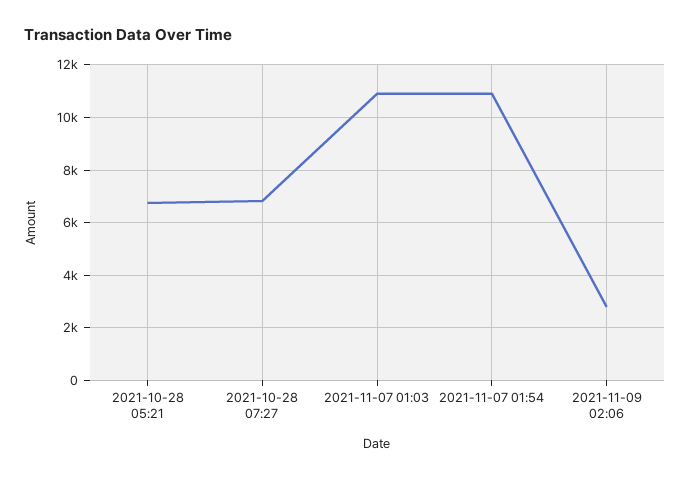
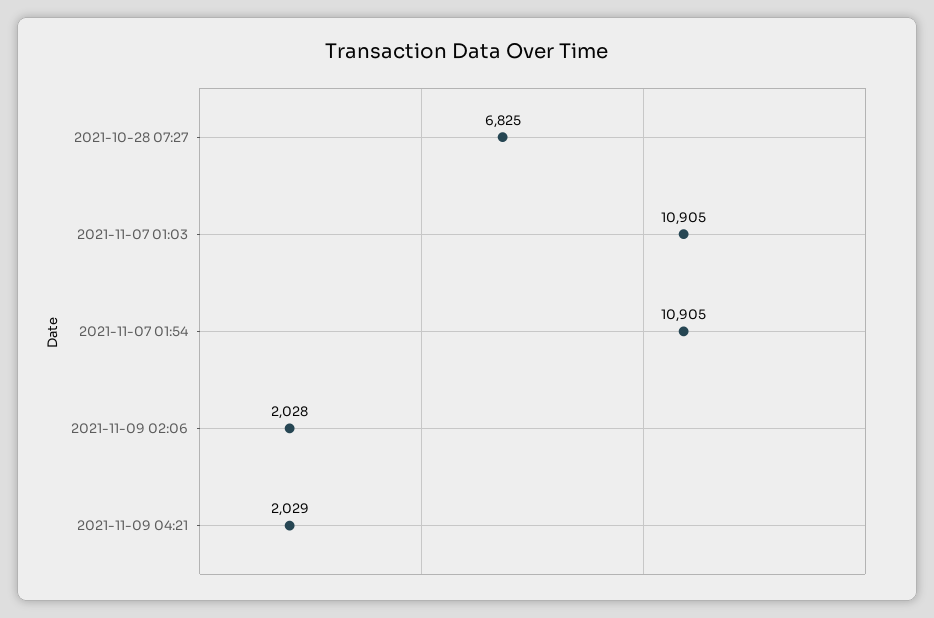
2021-10-28 05:21: 6750 -> none
2021-11-09 02:06: 2750 -> 2028
2021-11-09 04:21: none -> 2029

